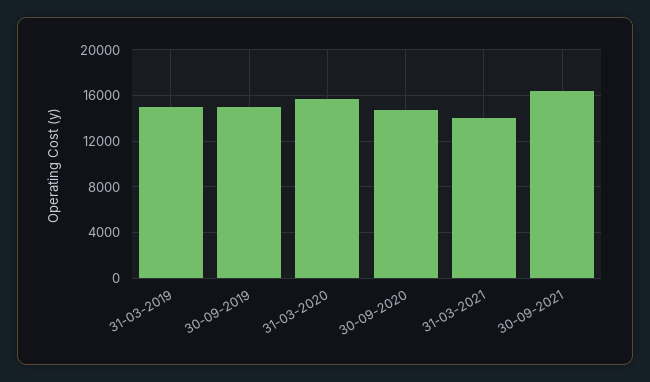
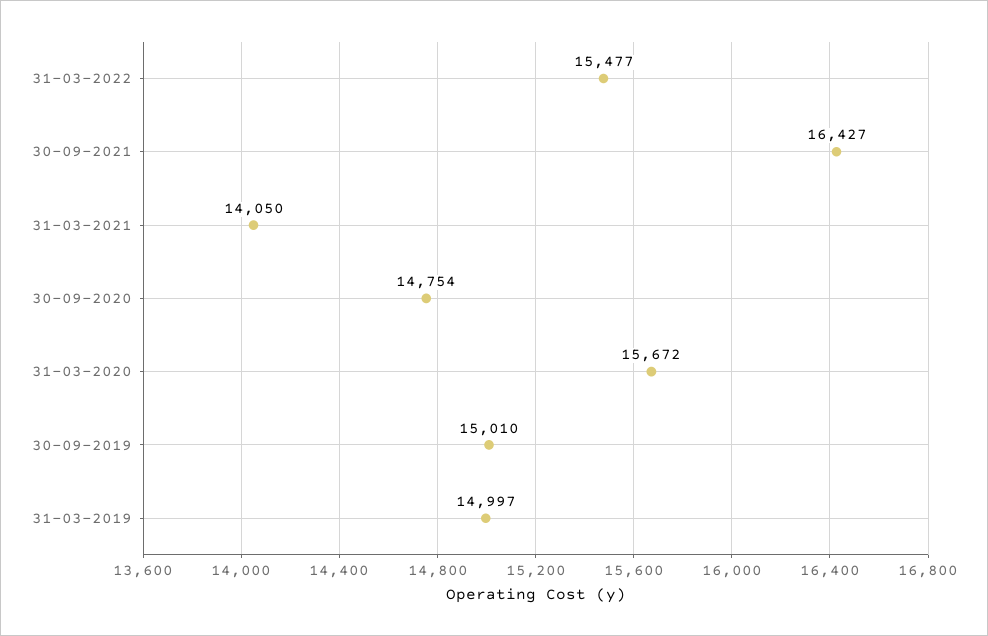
31-03-2022: none -> 15477

